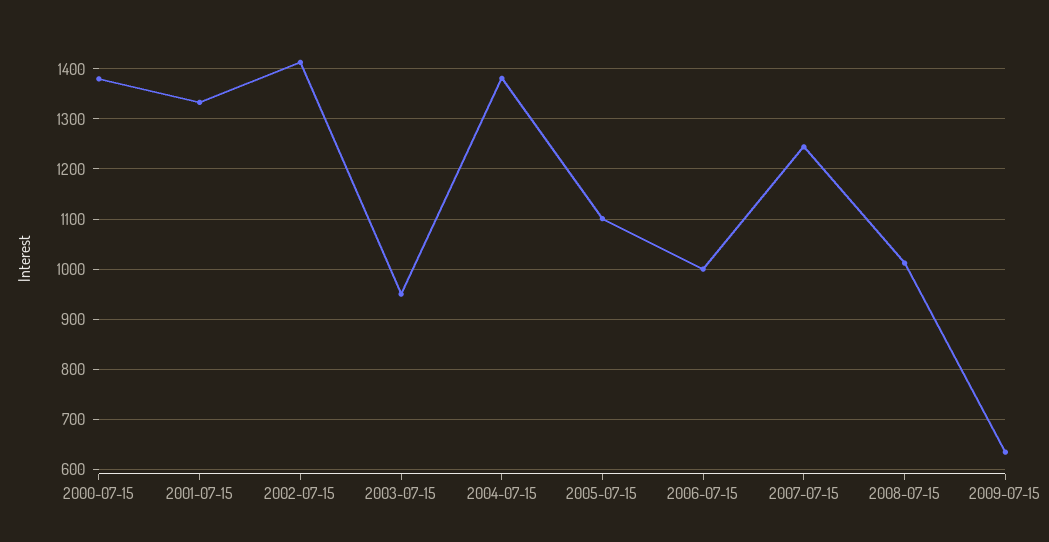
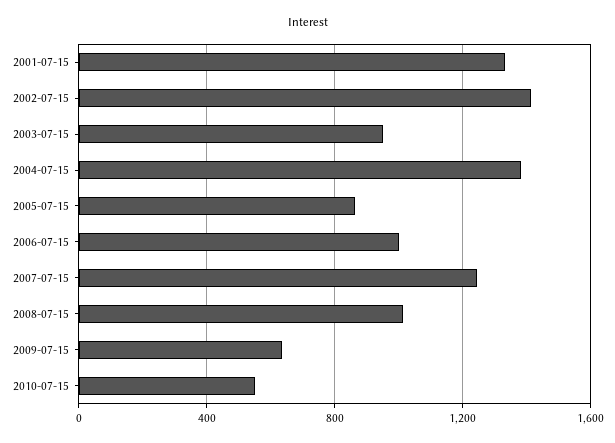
2000-07-15: 1380 -> none
2005-07-15: 1100 -> 850
2010-07-15: none -> 550

